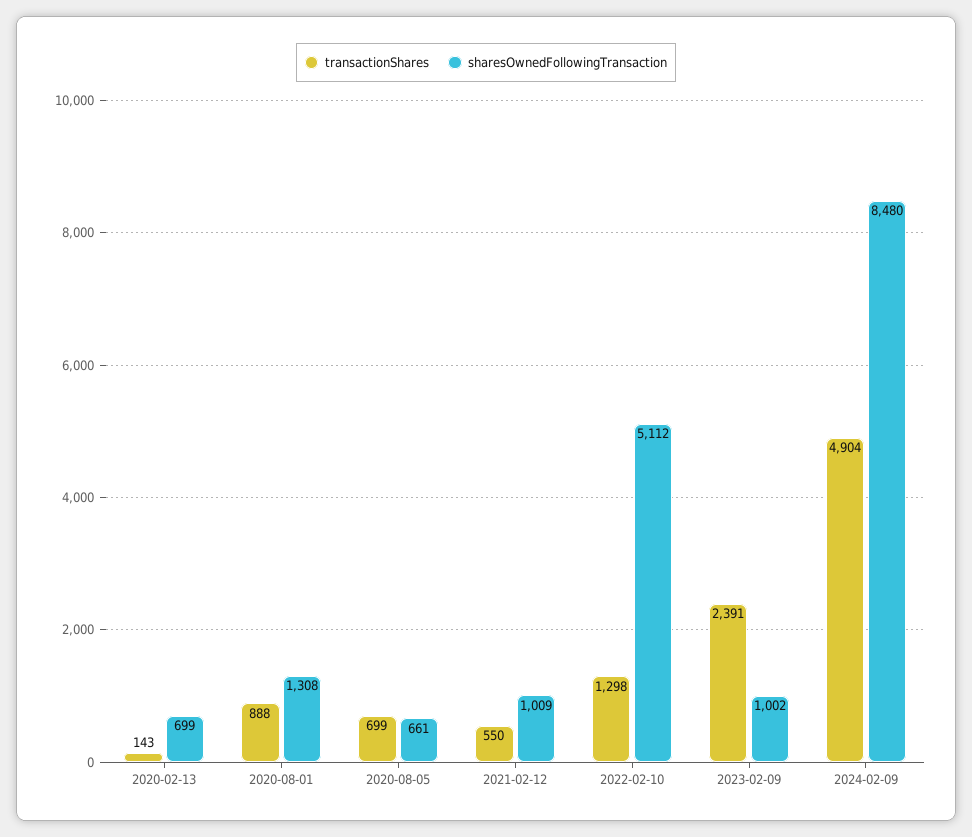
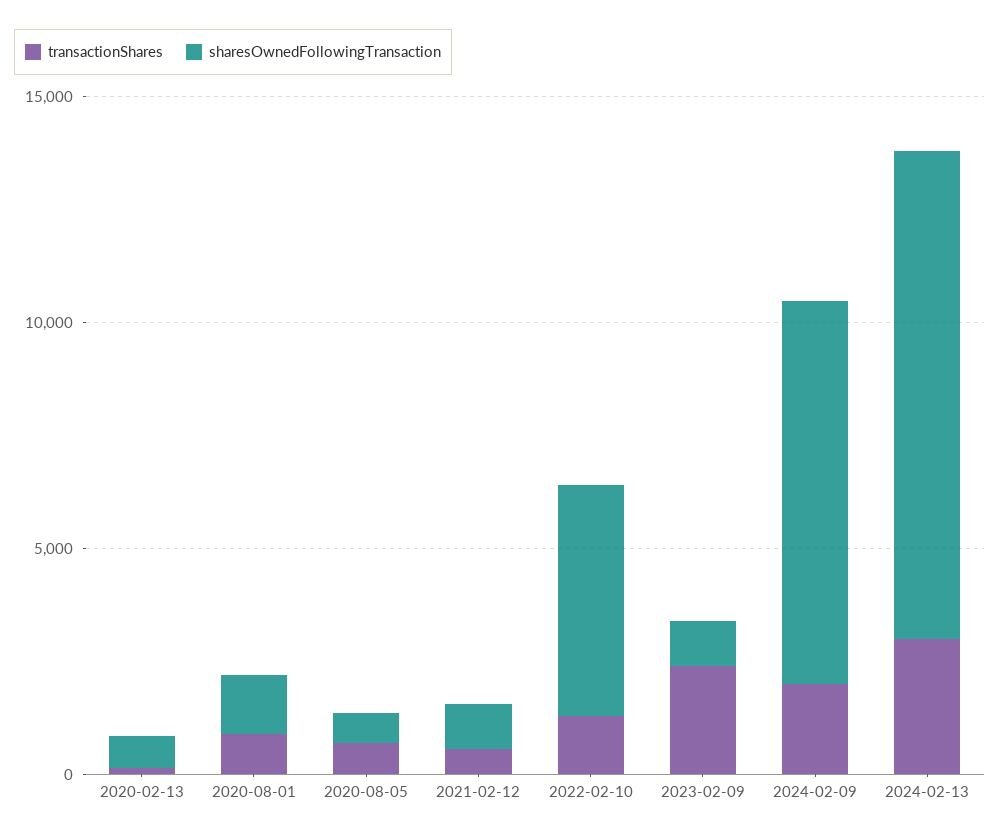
transactionShares, 2024-02-09: 4904 -> 2000
transactionShares, 2024-02-13: none -> 3000
sharesOwnedFollowingTransaction, 2024-02-13: none -> 11000

